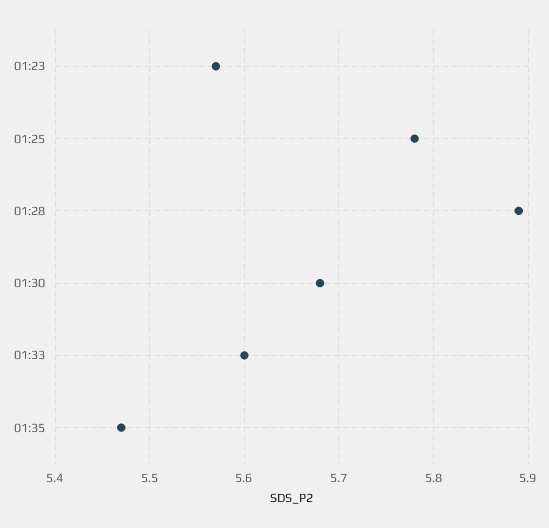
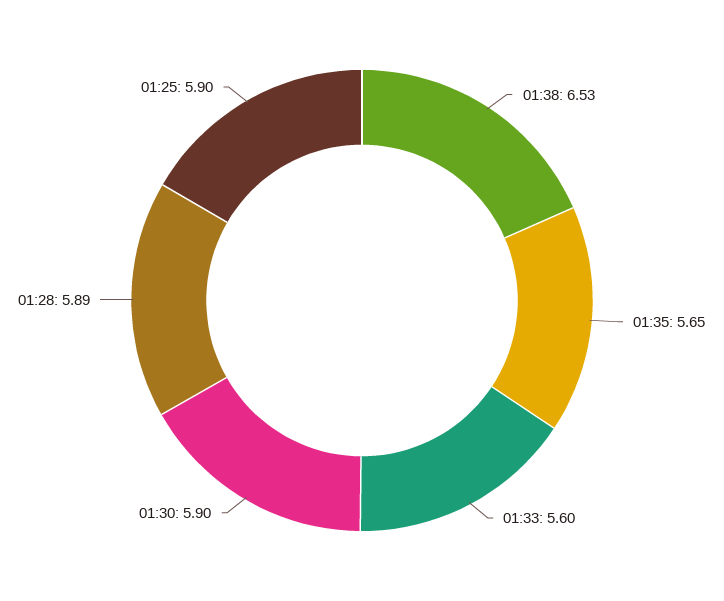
01:23: 5.57 -> none
01:25: 5.78 -> 5.9
01:30: 5.68 -> 5.9
01:35: 5.47 -> 5.65
01:38: none -> 6.53

